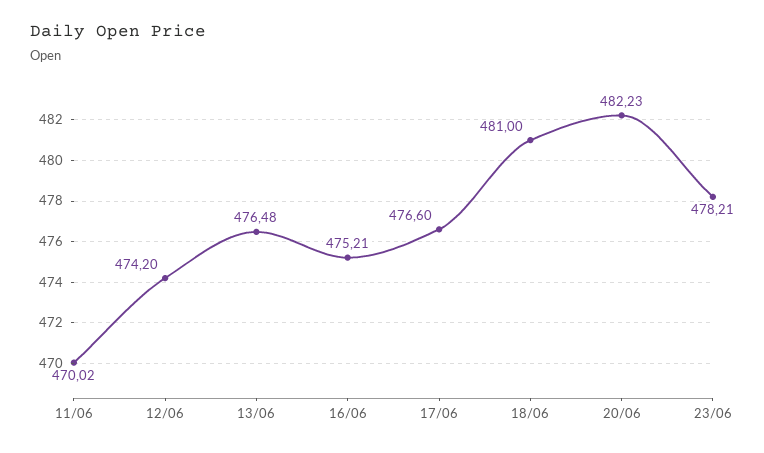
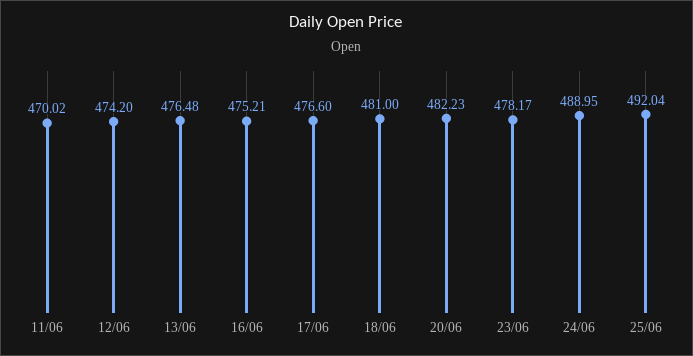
23/06: 478.21 -> 478.17
24/06: none -> 488.95
25/06: none -> 492.04

